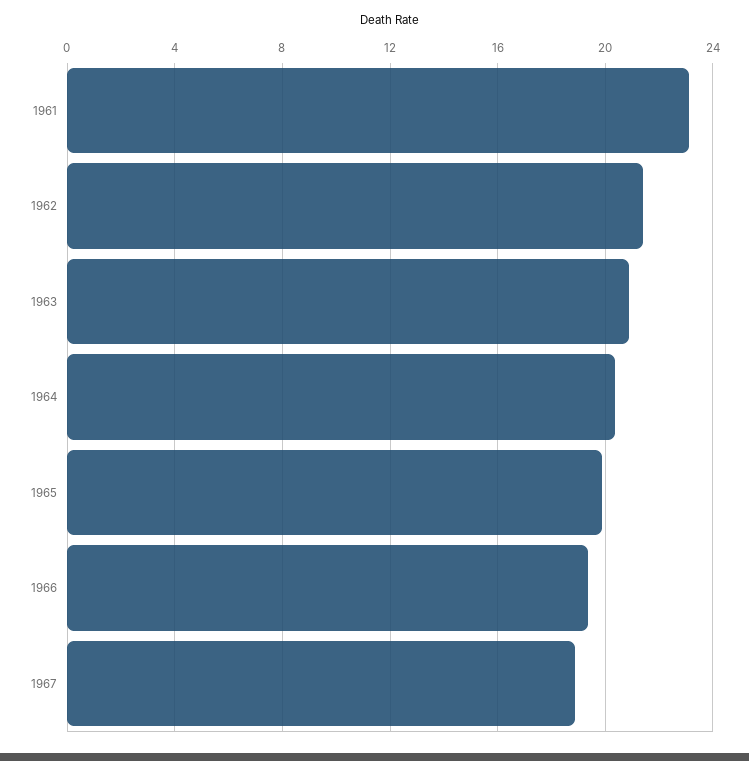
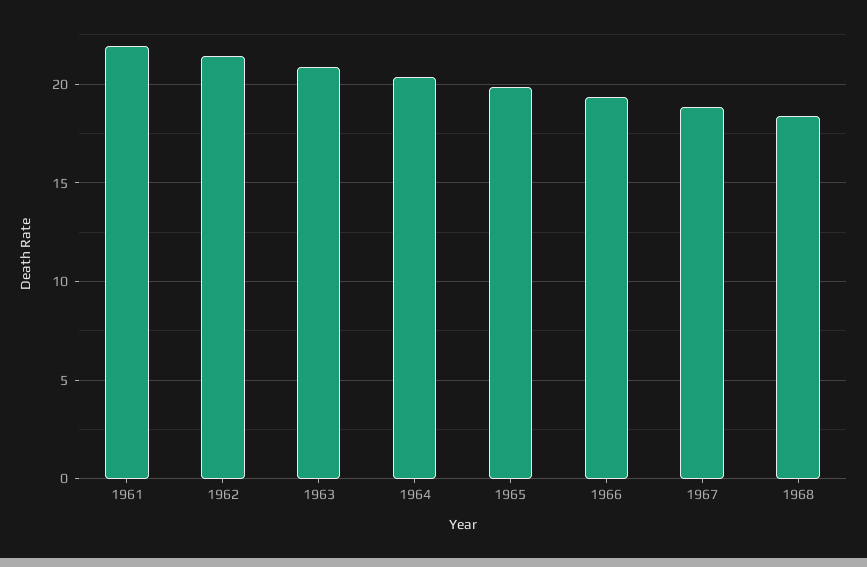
1961: 23 -> 22
1968: none -> 18.5

